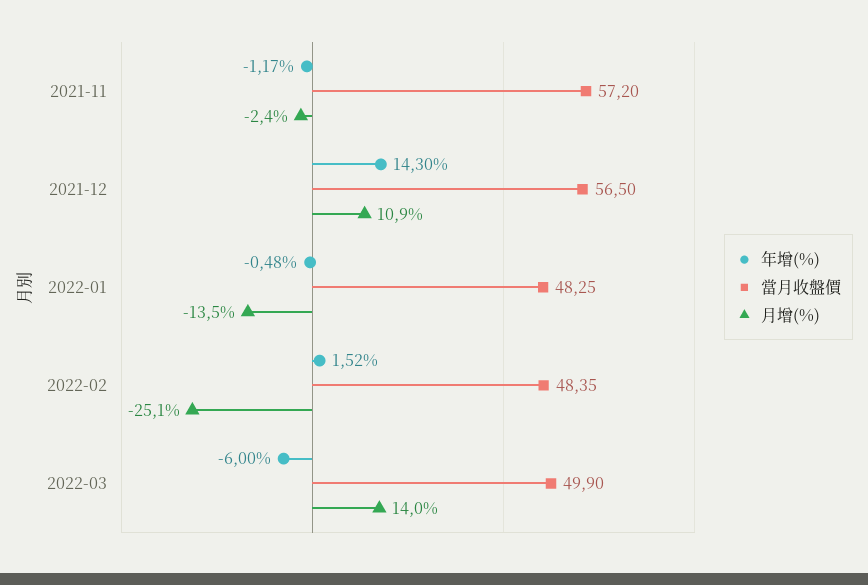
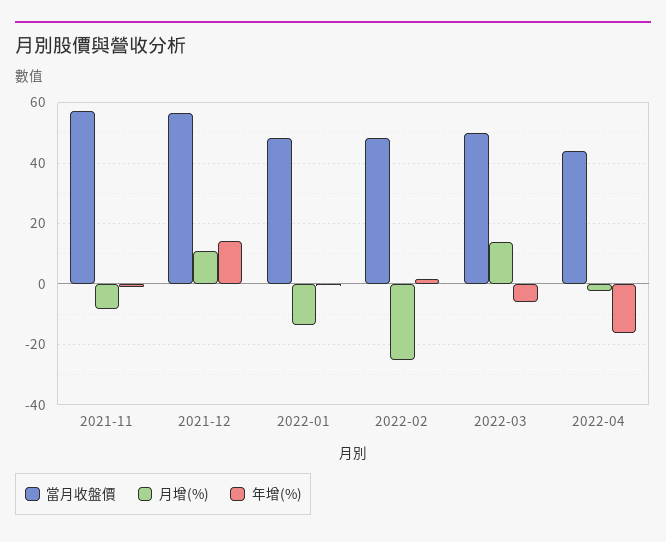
月增(%), 2021-11: -2.4 -> -8
當月收盤價, 2022-04: none -> 44
月增(%), 2022-04: none -> -2
年增(%), 2022-04: none -> -16

